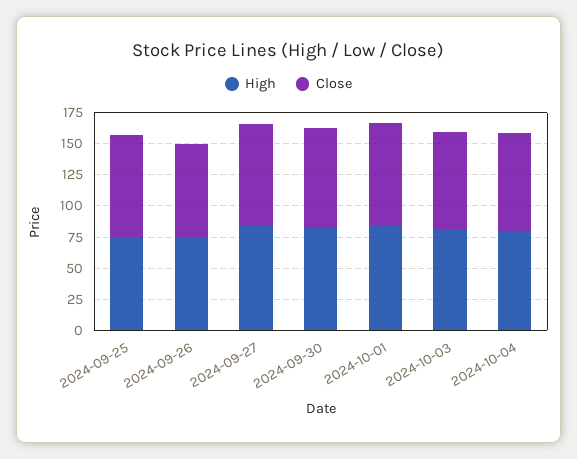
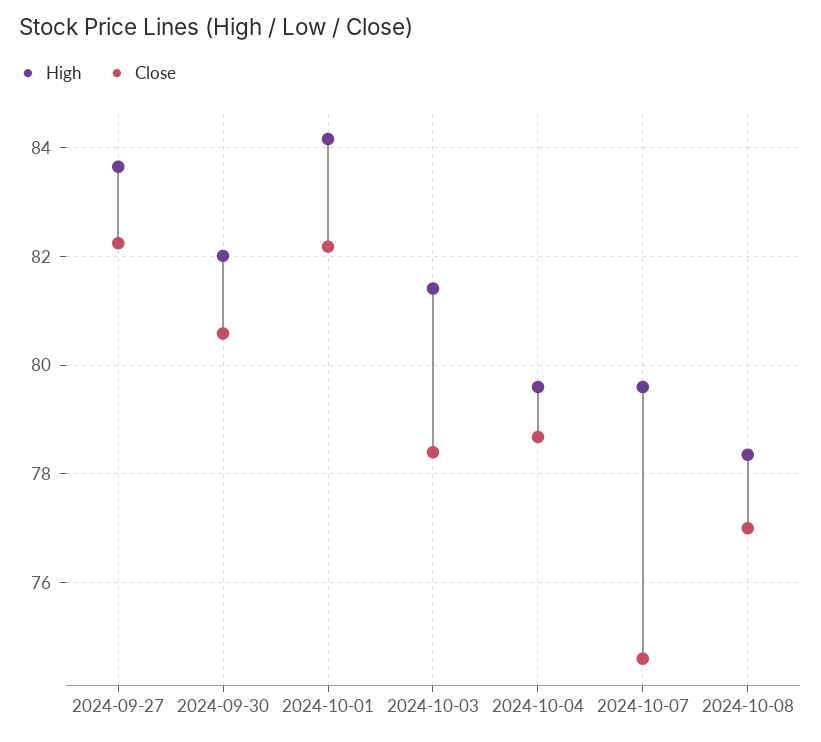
High, 2024-09-25: 75 -> none
Close, 2024-09-25: 75 -> none
High, 2024-09-26: 75 -> none
Close, 2024-09-26: 75 -> none
High, 2024-10-07: none -> 79.6
Close, 2024-10-07: none -> 74.6
High, 2024-10-08: none -> 78.4
Close, 2024-10-08: none -> 77

